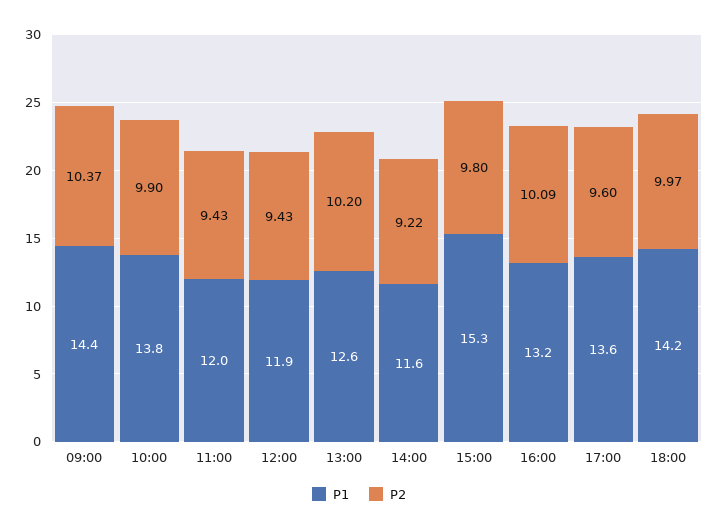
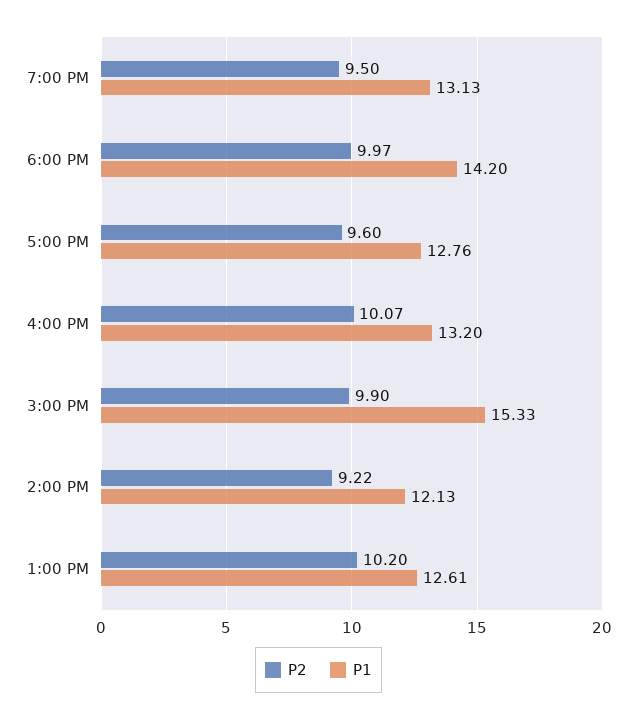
P1, 09:00: 14.4 -> none
P2, 09:00: 10.37 -> none
P1, 10:00: 13.8 -> none
P2, 10:00: 9.9 -> none
P1, 11:00: 12 -> none
P2, 11:00: 9.43 -> none
P1, 12:00: 11.9 -> none
P2, 12:00: 9.43 -> none
P1, 14:00: 11.6 -> 12.13
P2, 15:00: 9.8 -> 9.9
P2, 16:00: 10.09 -> 10.07
P1, 17:00: 13.6 -> 12.76
P2, 7:00 PM: none -> 9.5
P1, 7:00 PM: none -> 13.13

